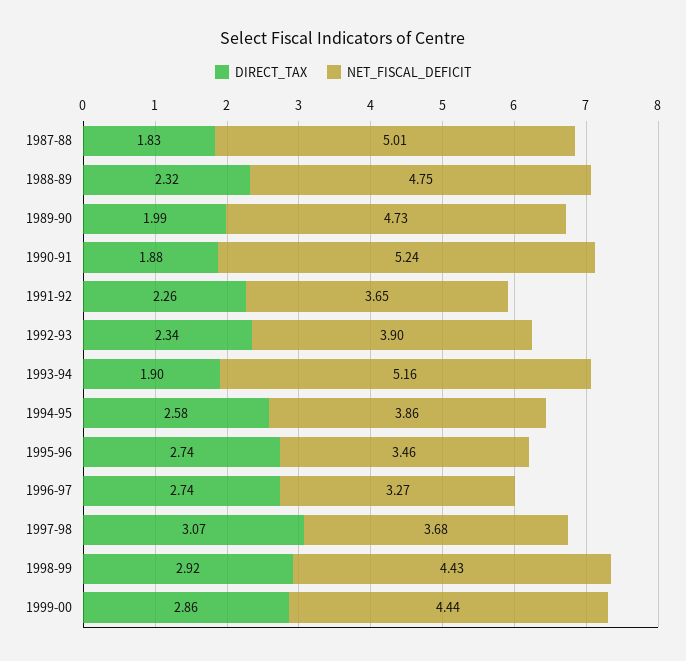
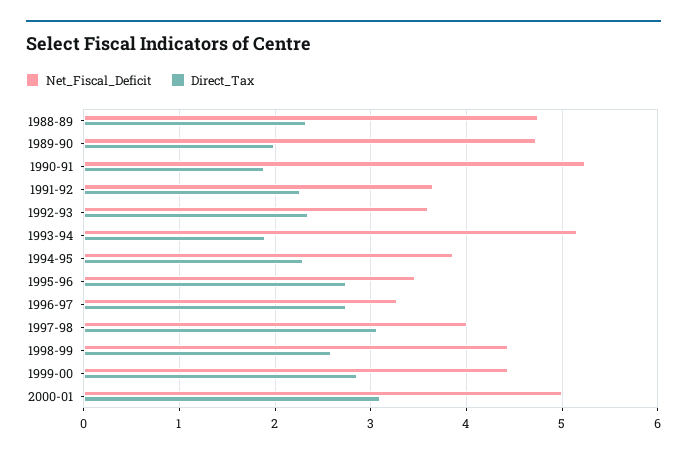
DIRECT_TAX, 1987-88: 1.83 -> none
NET_FISCAL_DEFICIT, 1987-88: 5.01 -> none
NET_FISCAL_DEFICIT, 1992-93: 3.9 -> 3.6
DIRECT_TAX, 1994-95: 2.58 -> 2.3
NET_FISCAL_DEFICIT, 1997-98: 3.68 -> 4
DIRECT_TAX, 1998-99: 2.92 -> 2.6
NET_FISCAL_DEFICIT, 2000-01: none -> 5
DIRECT_TAX, 2000-01: none -> 3.1

